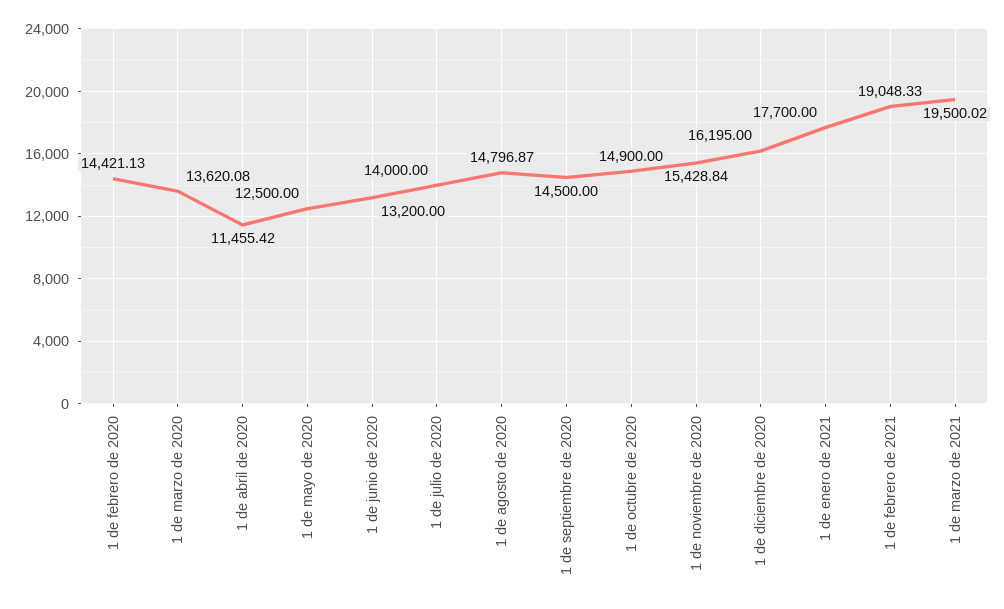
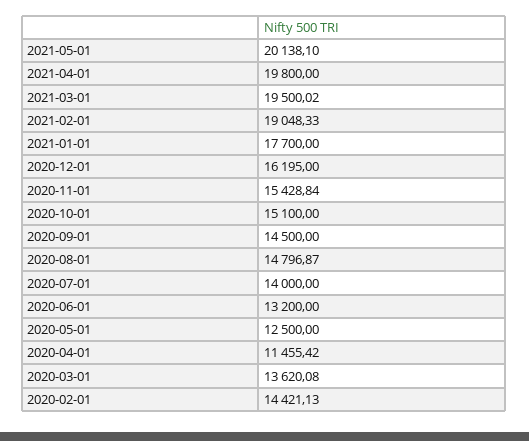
1 de octubre de 2020: 14900 -> 15100
2021-05-01: none -> 20138.1
2021-04-01: none -> 19800

